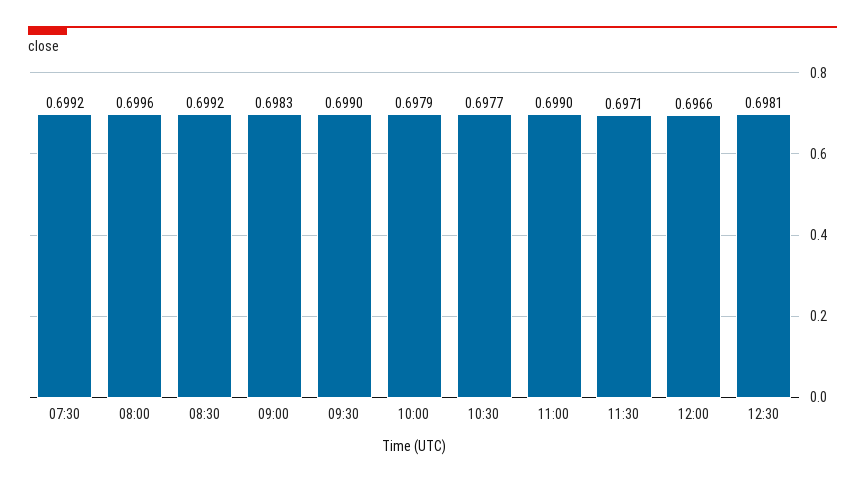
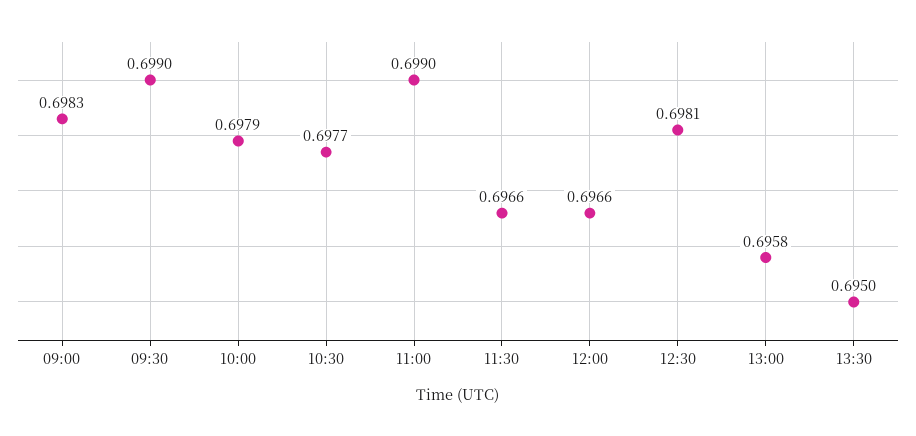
07:30: 0.6992 -> none
08:00: 0.6996 -> none
08:30: 0.6992 -> none
11:30: 0.6971 -> 0.6966
13:00: none -> 0.6958
13:30: none -> 0.695

